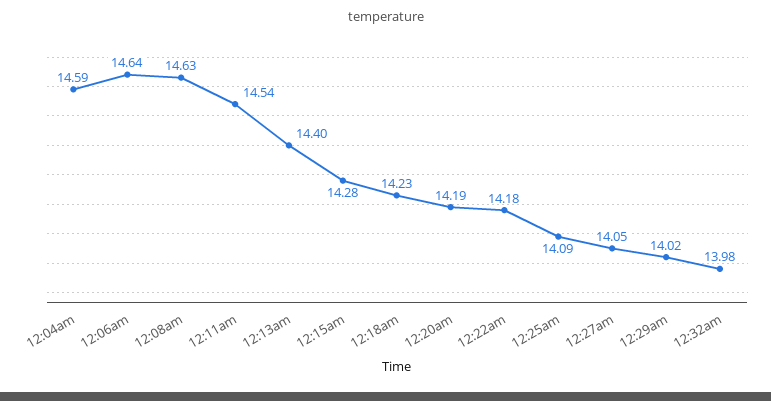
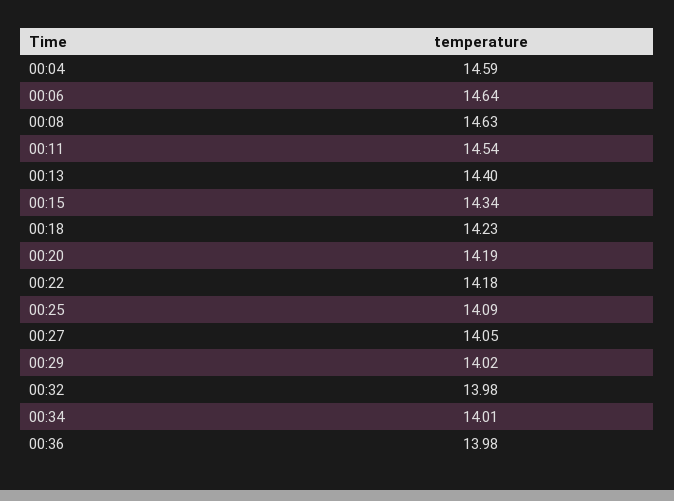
12:15am: 14.28 -> 14.34
00:34: none -> 14.01
00:36: none -> 13.98

